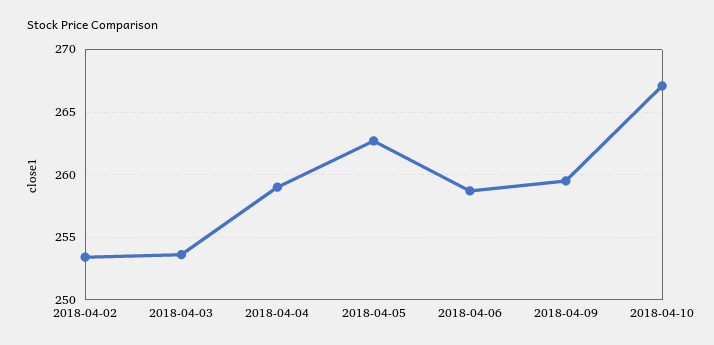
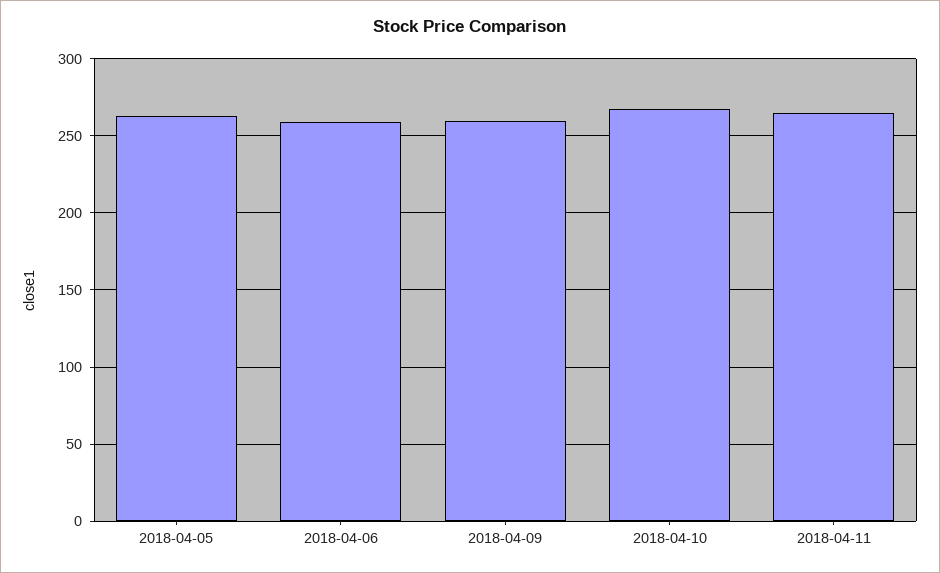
2018-04-02: 253.5 -> none
2018-04-03: 253.5 -> none
2018-04-04: 259 -> none
2018-04-11: none -> 265

